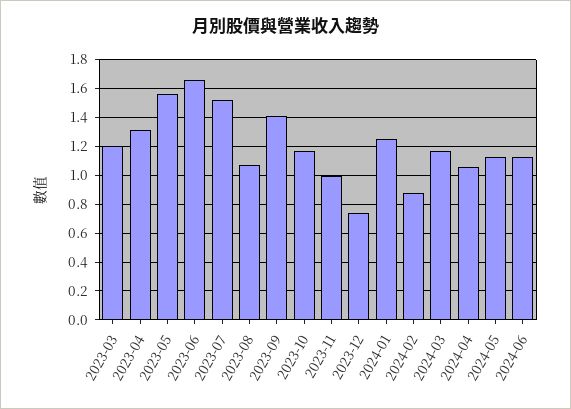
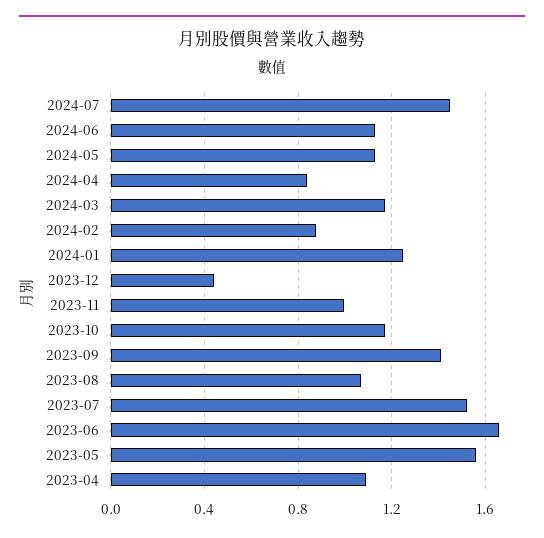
2023-03: 1.2 -> none
2023-04: 1.3 -> 1.1
2023-12: 0.75 -> 0.45
2024-04: 1.05 -> 0.85
2024-07: none -> 1.45

